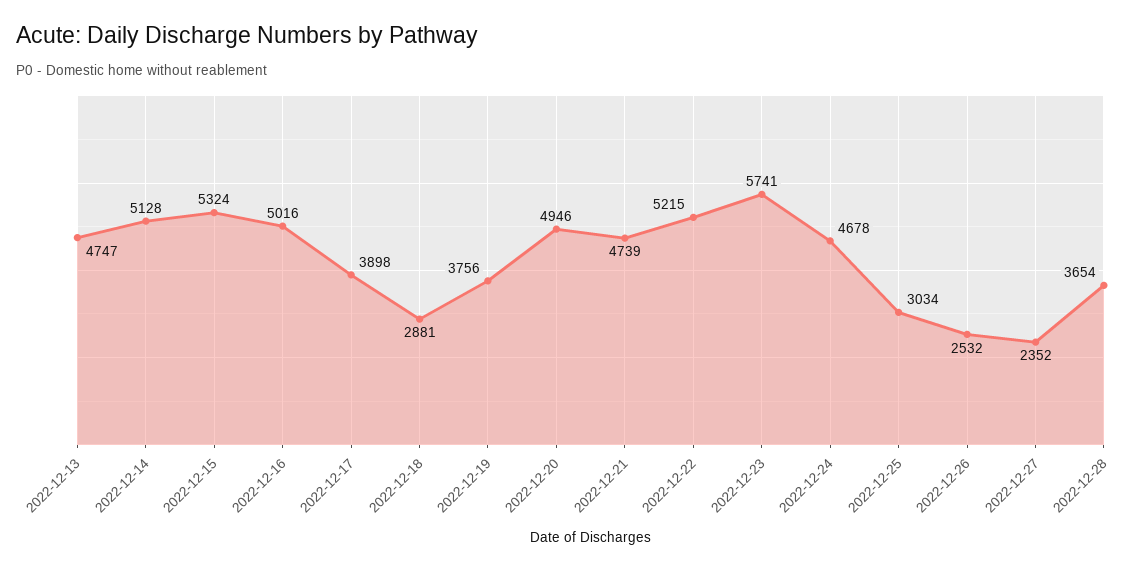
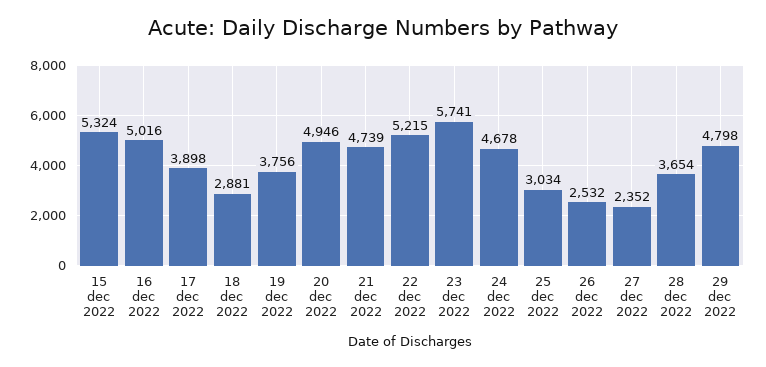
2022-12-13: 4747 -> none
2022-12-14: 5128 -> none
29 dec 2022: none -> 4798

